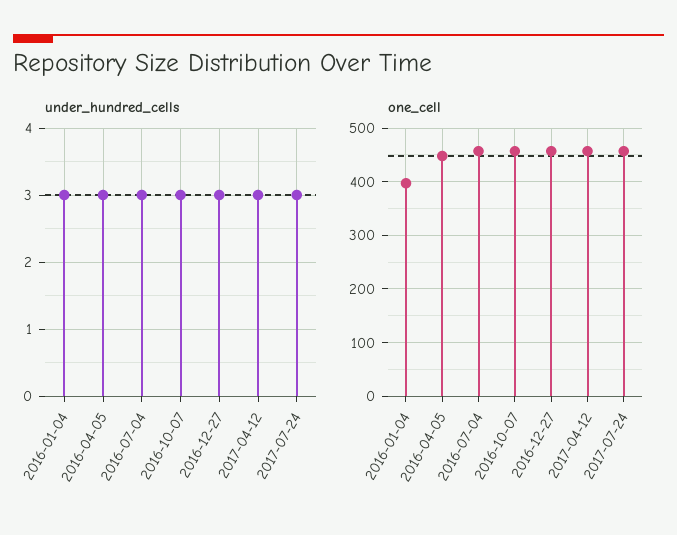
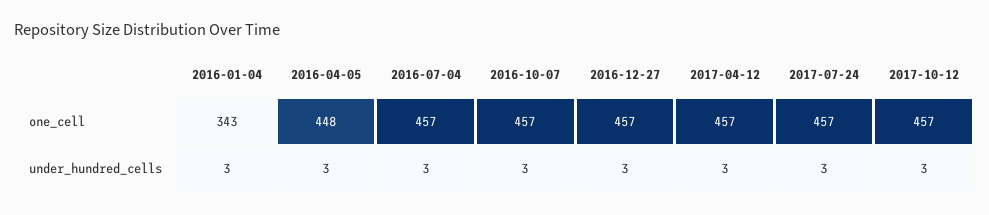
one_cell, 2016-01-04: 400 -> 343
one_cell, 2017-10-12: none -> 457
under_hundred_cells, 2017-10-12: none -> 3

